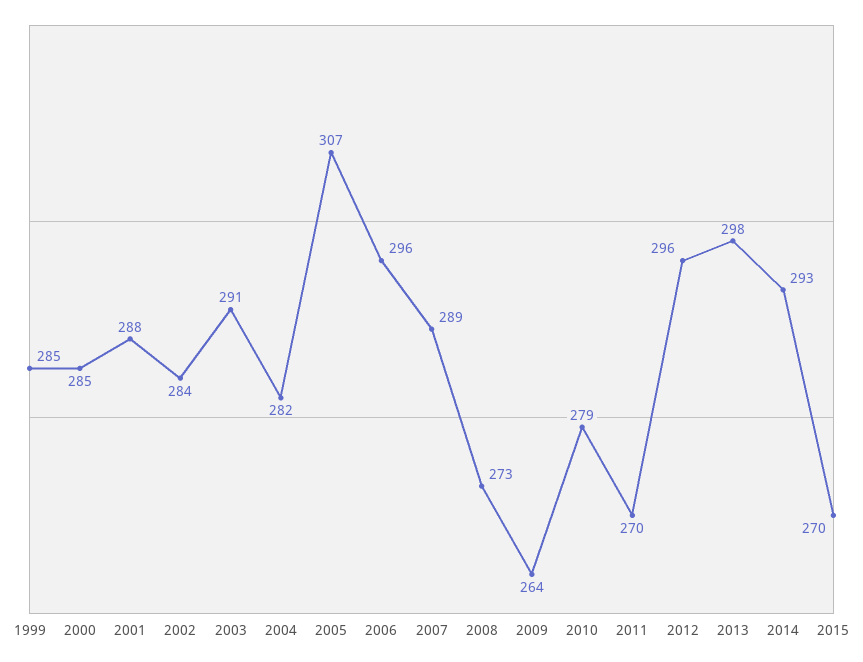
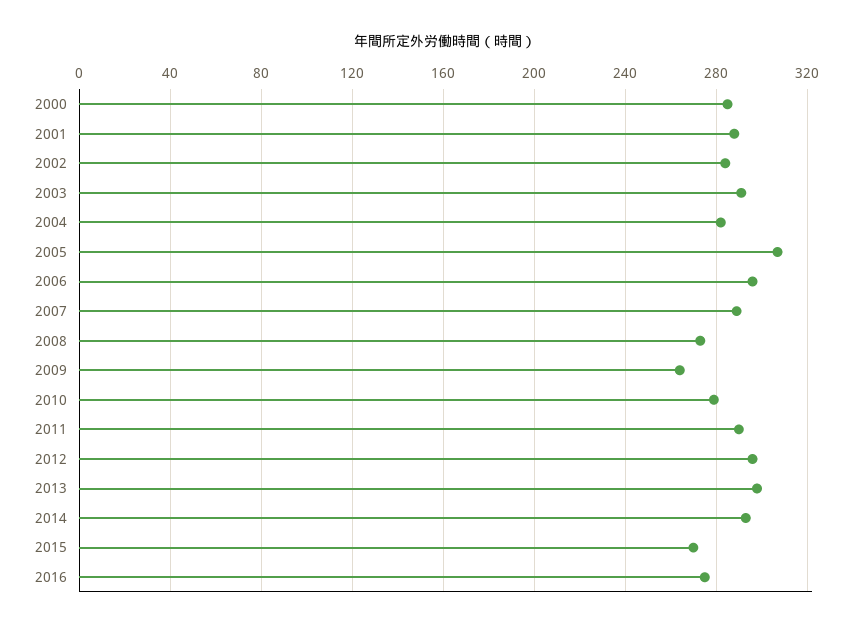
1999: 285 -> none
2011: 270 -> 290
2016: none -> 275

